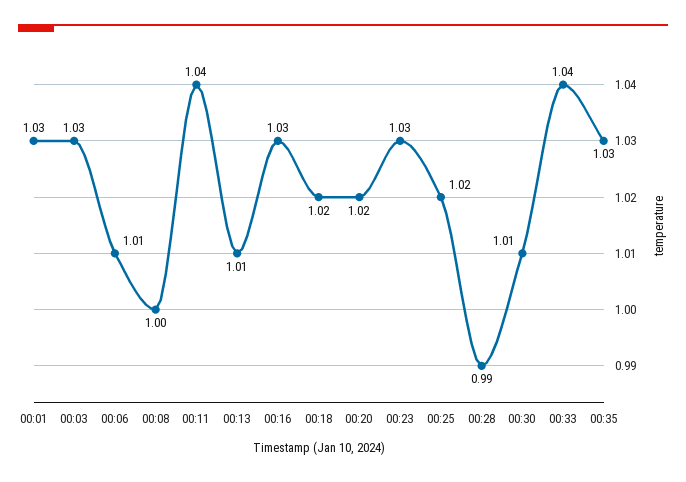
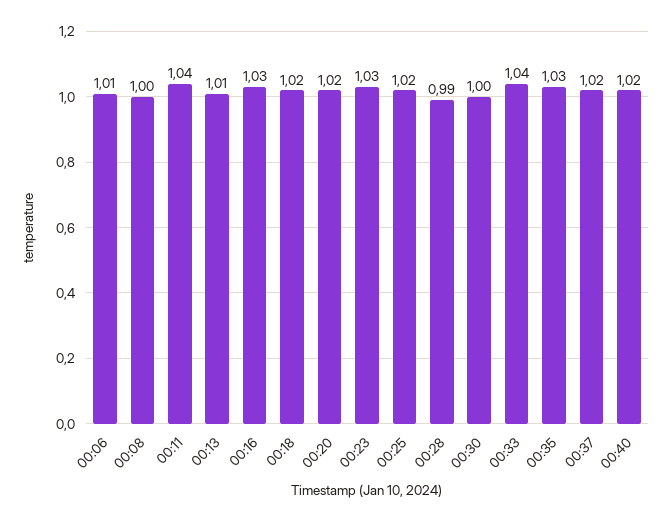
00:01: 1.03 -> none
00:03: 1.03 -> none
00:30: 1.01 -> 1
00:37: none -> 1.02
00:40: none -> 1.02

